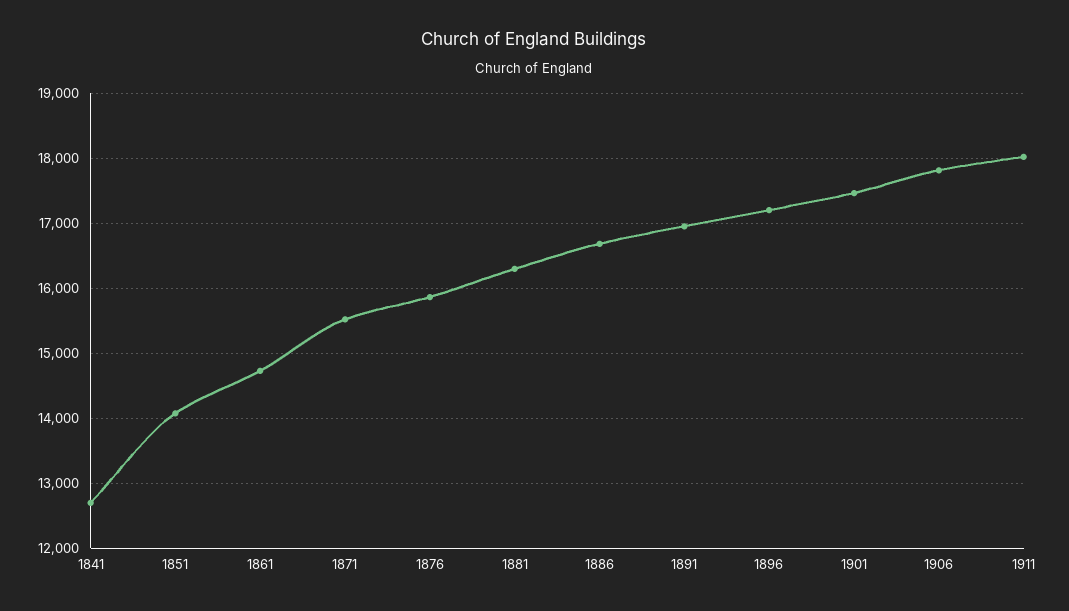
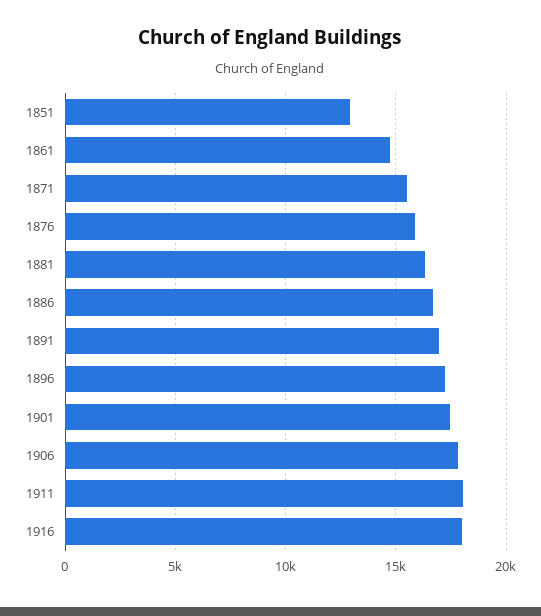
1841: 12700 -> none
1851: 14100 -> 13000
1916: none -> 18000

